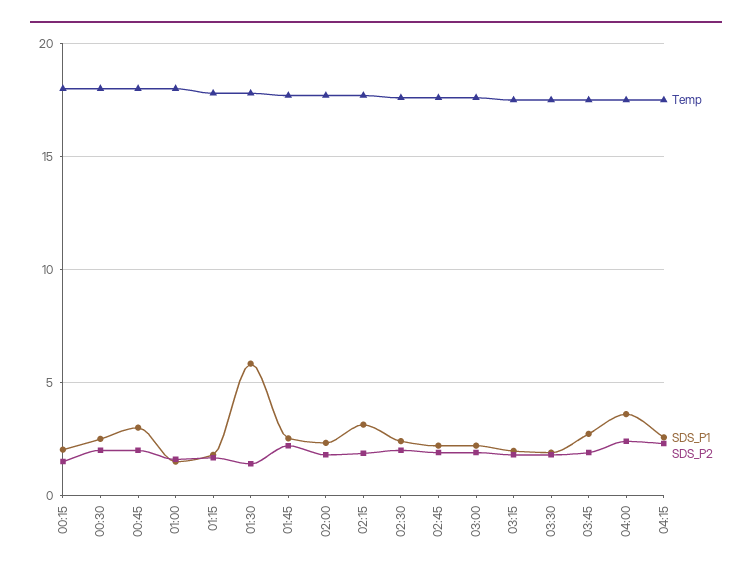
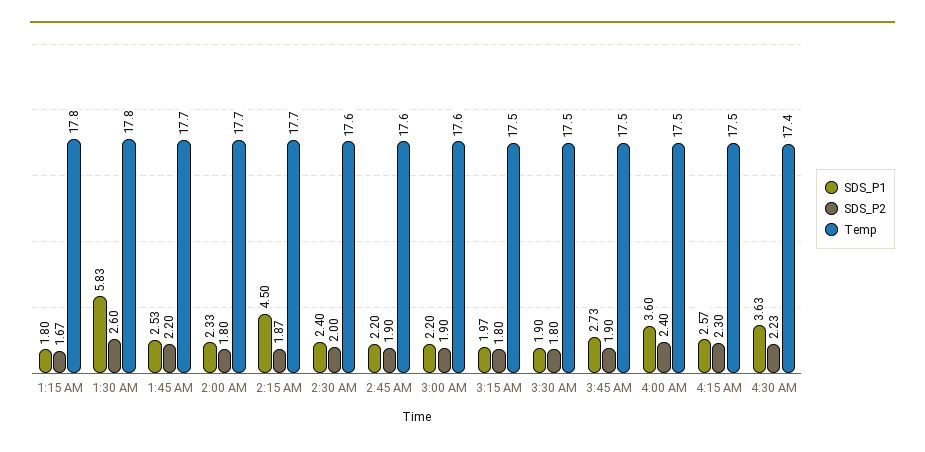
Temp, 00:15: 18 -> none
SDS_P1, 00:15: 2 -> none
SDS_P2, 00:15: 1.5 -> none
Temp, 00:30: 18 -> none
SDS_P1, 00:30: 2.5 -> none
SDS_P2, 00:30: 2 -> none
Temp, 00:45: 18 -> none
SDS_P1, 00:45: 3 -> none
SDS_P2, 00:45: 2 -> none
Temp, 01:00: 18 -> none
SDS_P1, 01:00: 1.5 -> none
SDS_P2, 01:00: 1.5 -> none
SDS_P2, 01:30: 1.5 -> 2.6
SDS_P1, 02:15: 3 -> 4.5
SDS_P1, 4:30 AM: none -> 3.63
SDS_P2, 4:30 AM: none -> 2.23
Temp, 4:30 AM: none -> 17.4

